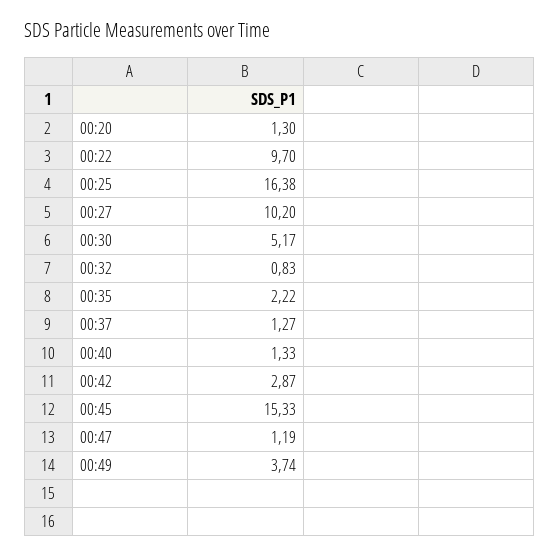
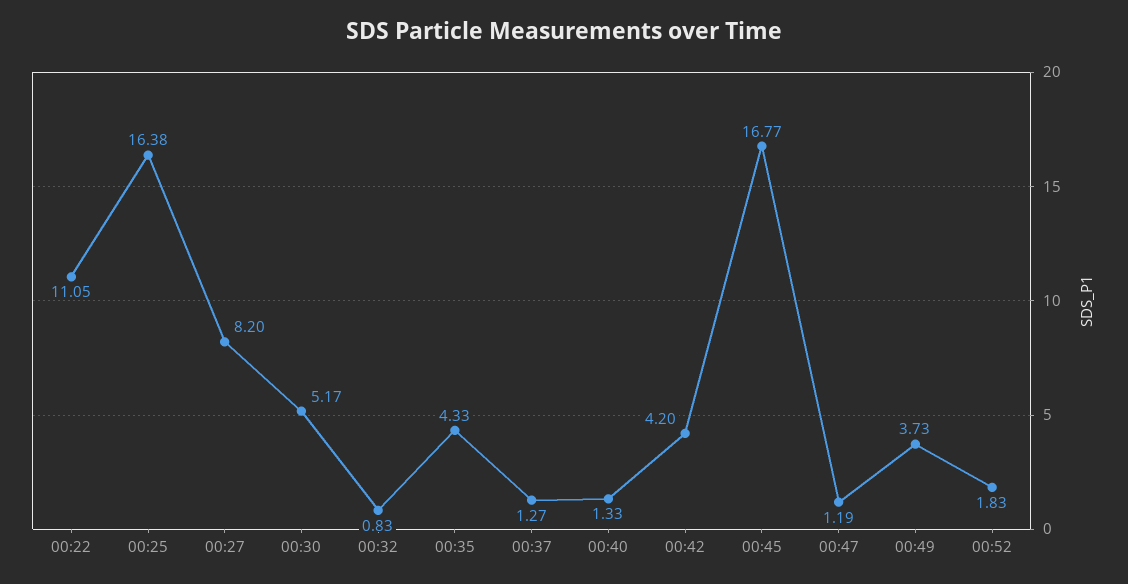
00:20: 1.3 -> none
00:22: 9.7 -> 11.05
00:27: 10.2 -> 8.2
00:35: 2.22 -> 4.33
00:42: 2.87 -> 4.2
00:45: 15.33 -> 16.77
00:49: 3.74 -> 3.73
00:52: none -> 1.83

